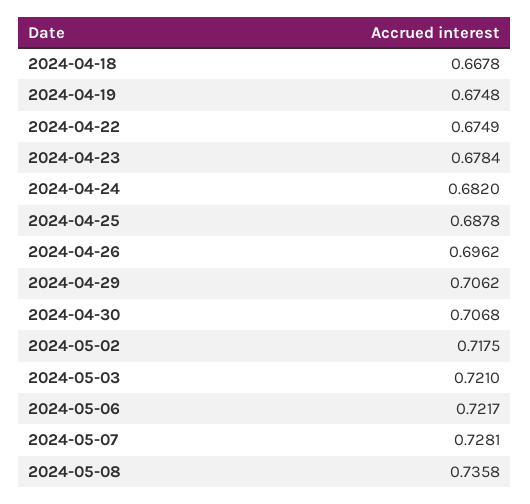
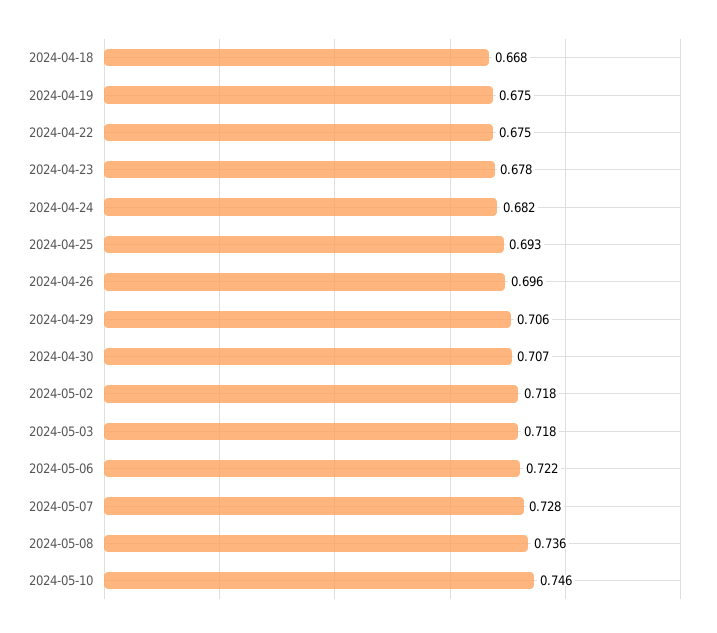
2024-04-25: 0.6878 -> 0.693
2024-05-03: 0.721 -> 0.718
2024-05-10: none -> 0.746

